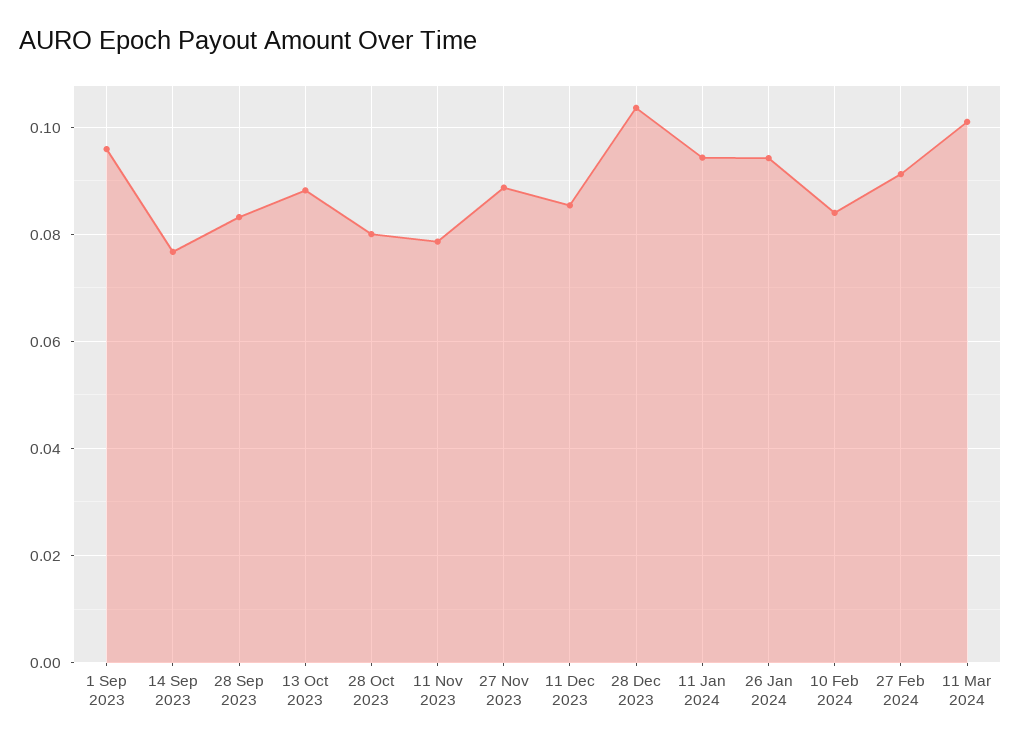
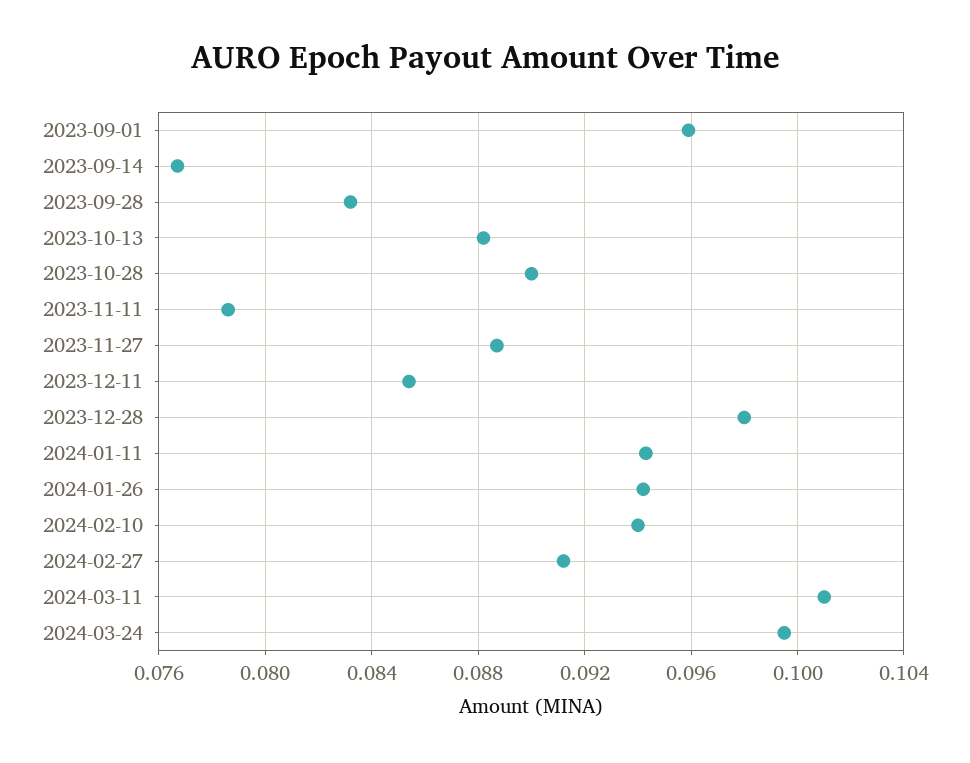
28 Oct 2023: 0.08 -> 0.09
28 Dec 2023: 0.104 -> 0.098
10 Feb 2024: 0.084 -> 0.094
2024-03-24: none -> 0.0995

